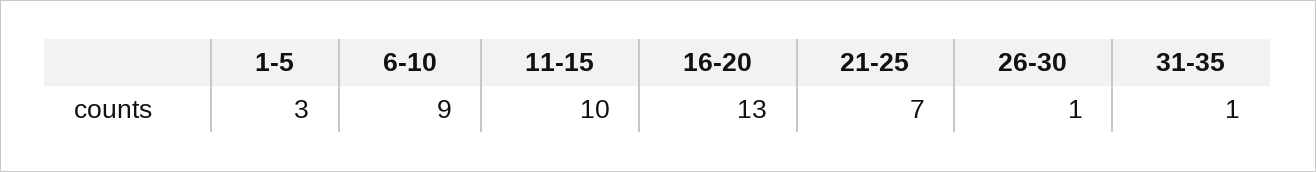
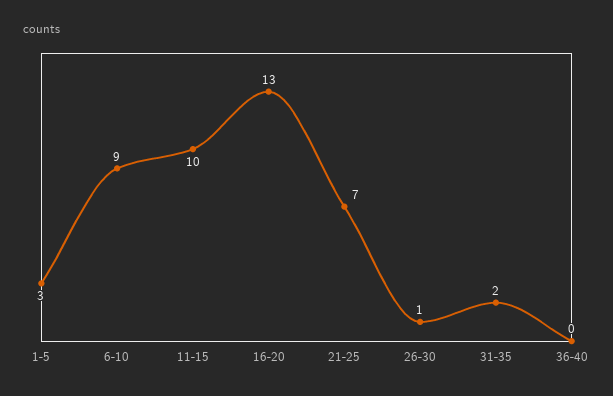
31-35: 1 -> 2
36-40: none -> 0

